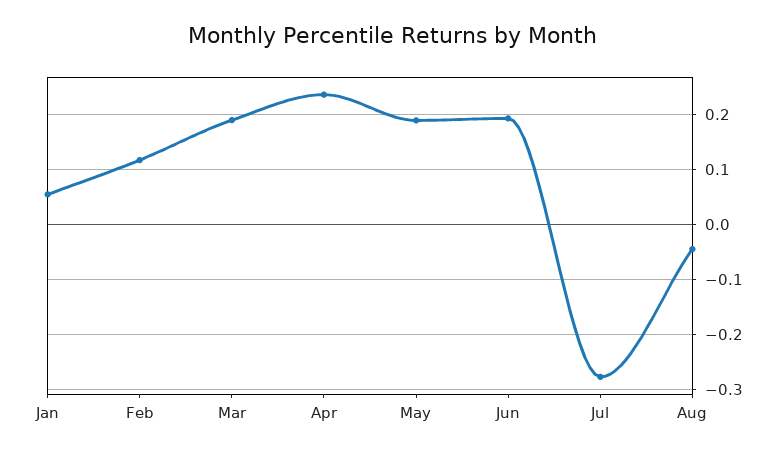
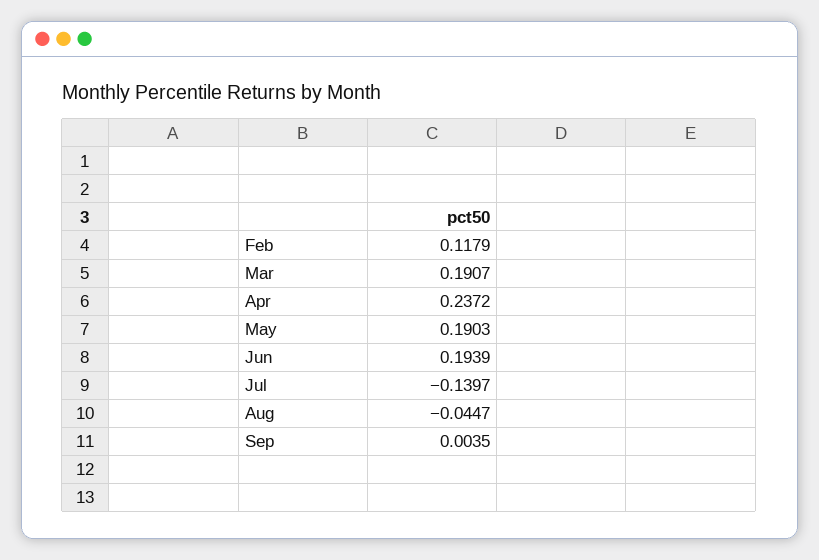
Jan: 0.06 -> none
Jul: -0.28 -> -0.1397
Sep: none -> 0.0035

